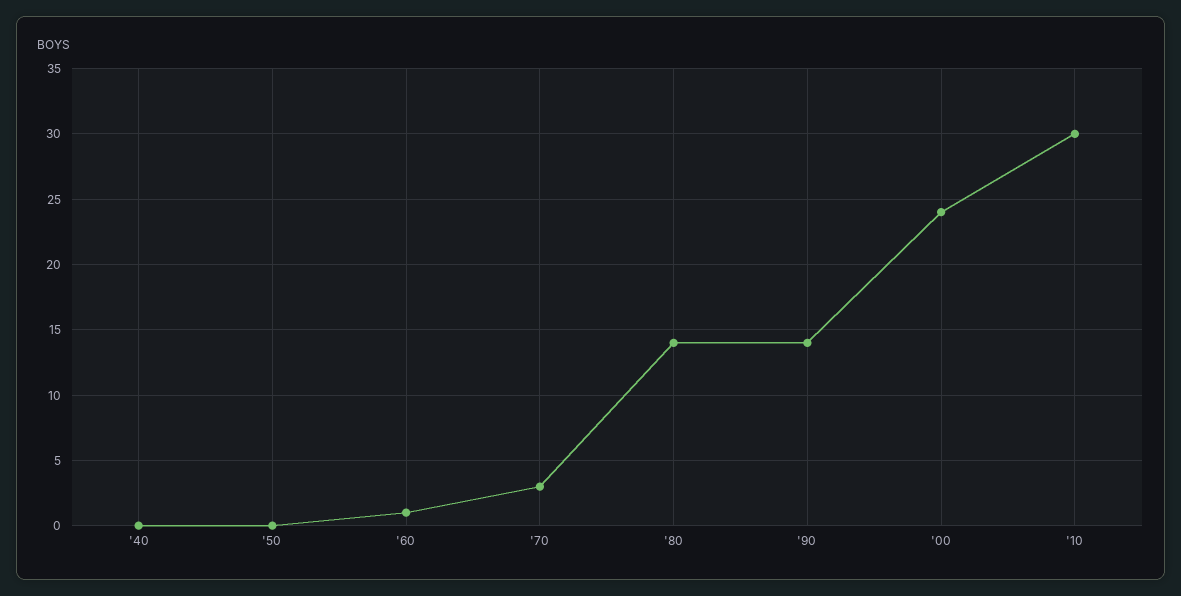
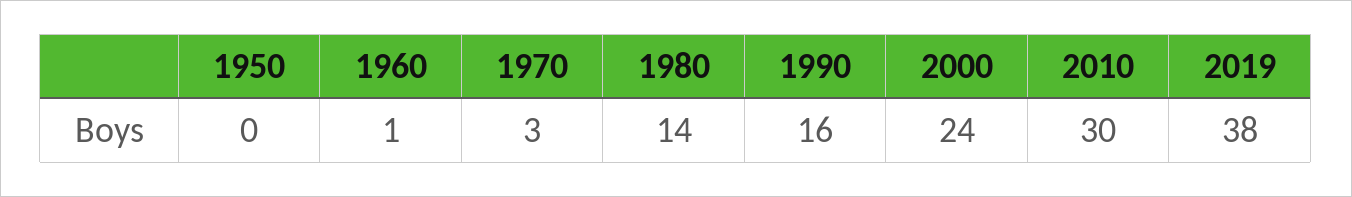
'40: 0 -> none
'90: 14 -> 16
2019: none -> 38

